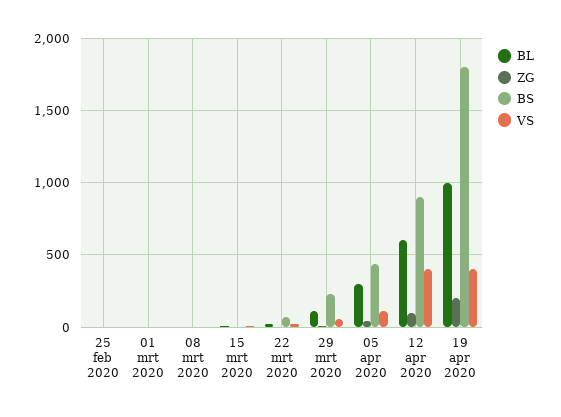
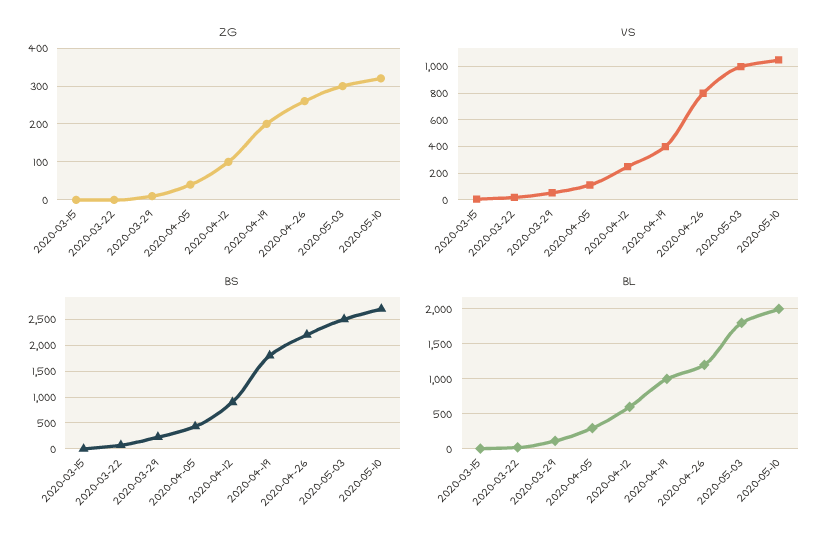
BL, 25 feb 2020: 0 -> none
ZG, 25 feb 2020: 0 -> none
BS, 25 feb 2020: 0 -> none
VS, 25 feb 2020: 0 -> none
BL, 01 mrt 2020: 0 -> none
ZG, 01 mrt 2020: 0 -> none
BS, 01 mrt 2020: 0 -> none
VS, 01 mrt 2020: 0 -> none
BL, 08 mrt 2020: 0 -> none
ZG, 08 mrt 2020: 0 -> none
BS, 08 mrt 2020: 0 -> none
VS, 08 mrt 2020: 0 -> none
VS, 12 apr 2020: 400 -> 250
ZG, 2020-04-26: none -> 260
ZG, 2020-05-03: none -> 300
ZG, 2020-05-10: none -> 320
VS, 2020-04-26: none -> 800
VS, 2020-05-03: none -> 1000
VS, 2020-05-10: none -> 1050
BS, 2020-04-26: none -> 2250
BS, 2020-05-03: none -> 2500
BS, 2020-05-10: none -> 2750
BL, 2020-04-26: none -> 1200
BL, 2020-05-03: none -> 1800
BL, 2020-05-10: none -> 2000

